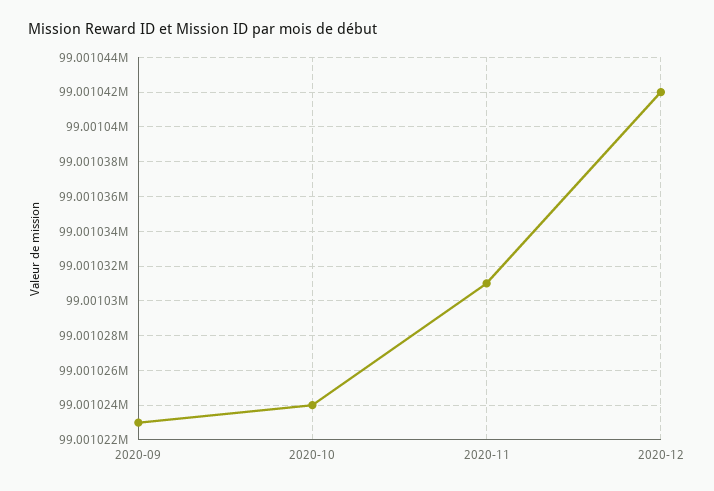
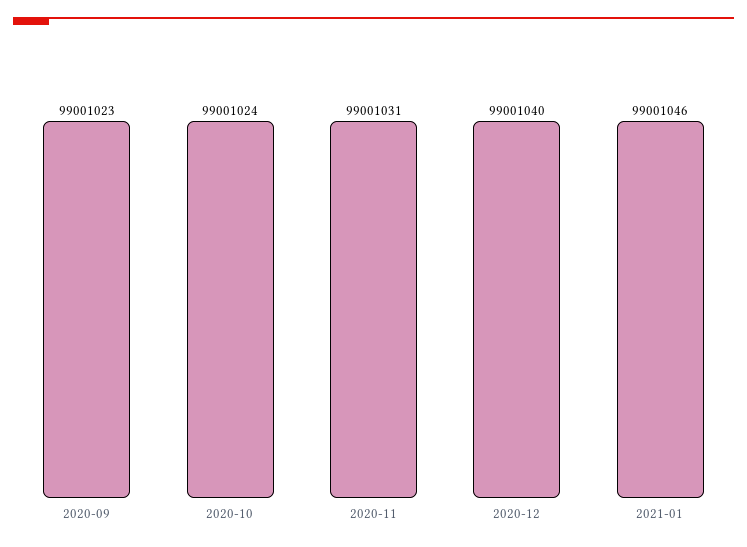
2020-12: 99001042 -> 99001040
2021-01: none -> 99001046

